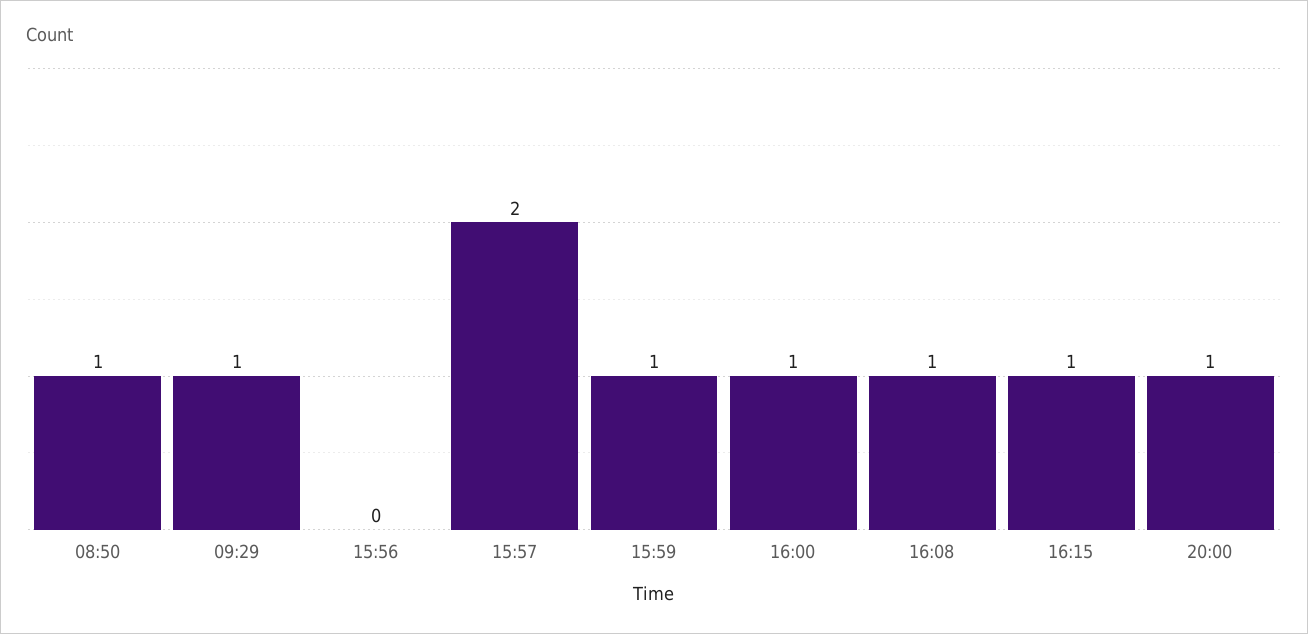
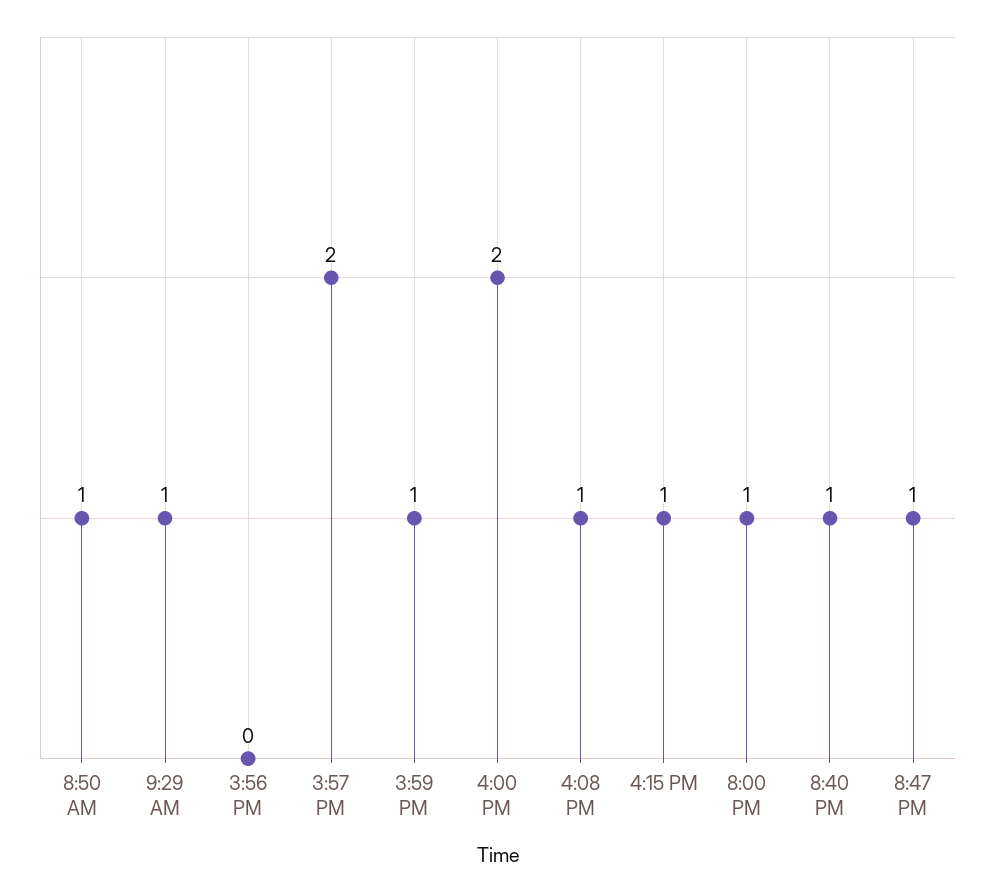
16:00: 1 -> 2
8:40 PM: none -> 1
8:47 PM: none -> 1

